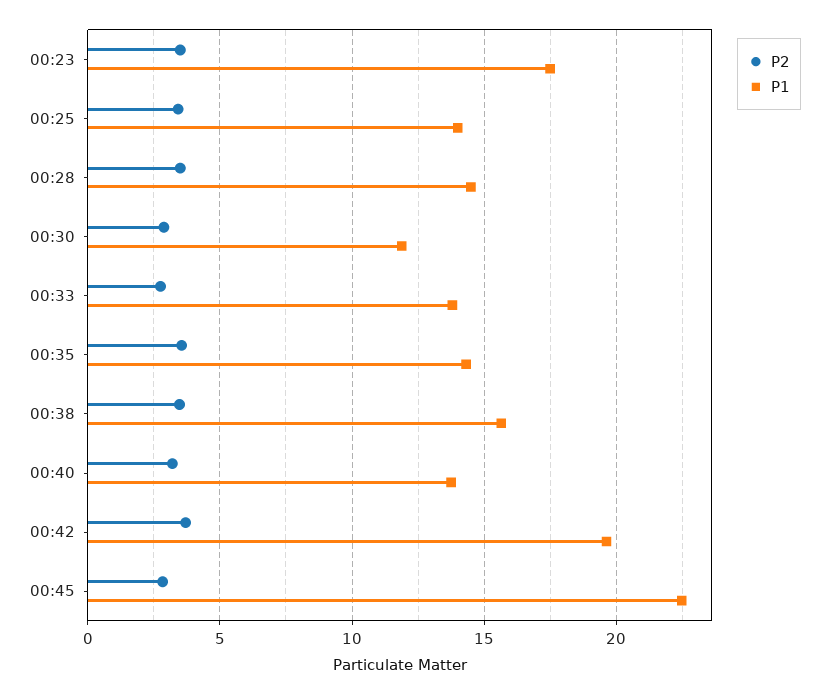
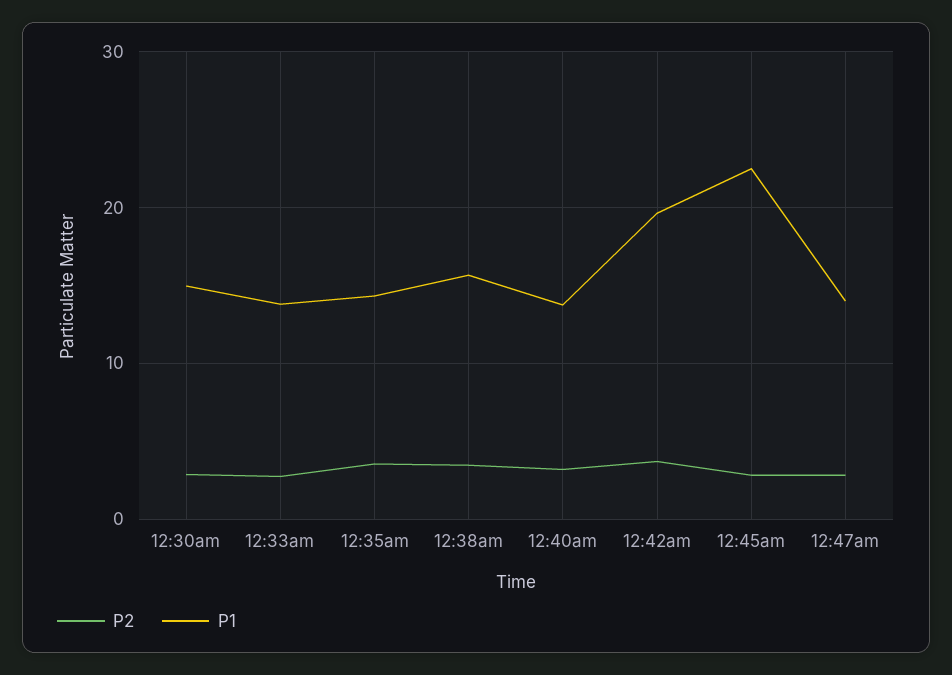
P2, 00:23: 3.5 -> none
P1, 00:23: 17.5 -> none
P2, 00:25: 3.5 -> none
P1, 00:25: 14 -> none
P2, 00:28: 3.5 -> none
P1, 00:28: 14.5 -> none
P1, 00:30: 12 -> 15
P2, 12:47am: none -> 3
P1, 12:47am: none -> 14

